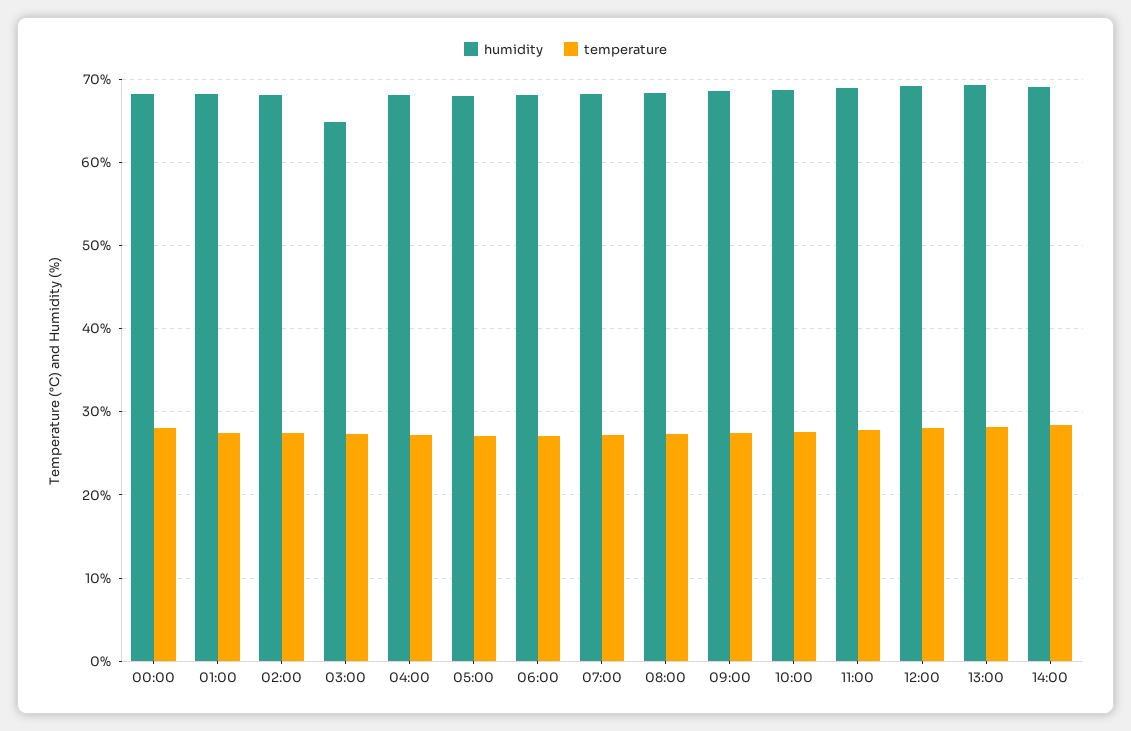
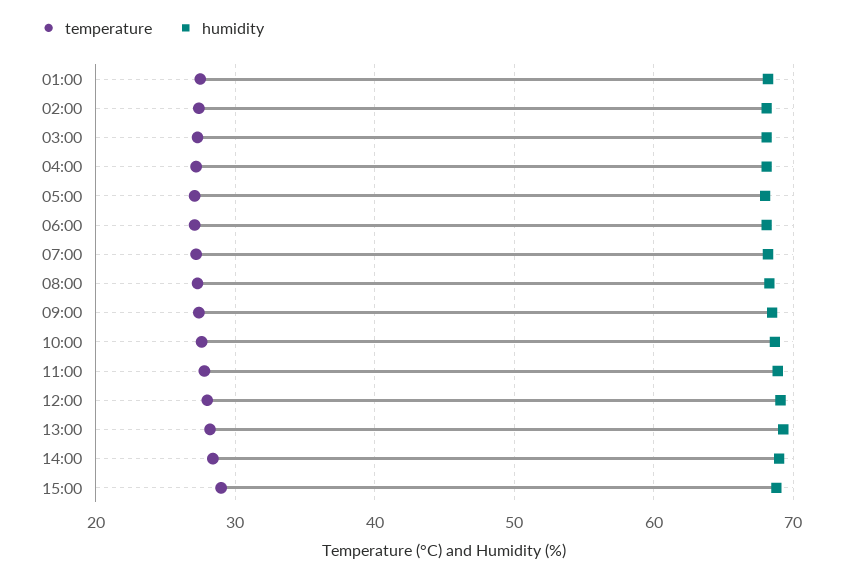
humidity, 00:00: 68 -> none
temperature, 00:00: 28 -> none
humidity, 03:00: 65 -> 68
temperature, 15:00: none -> 29
humidity, 15:00: none -> 69

